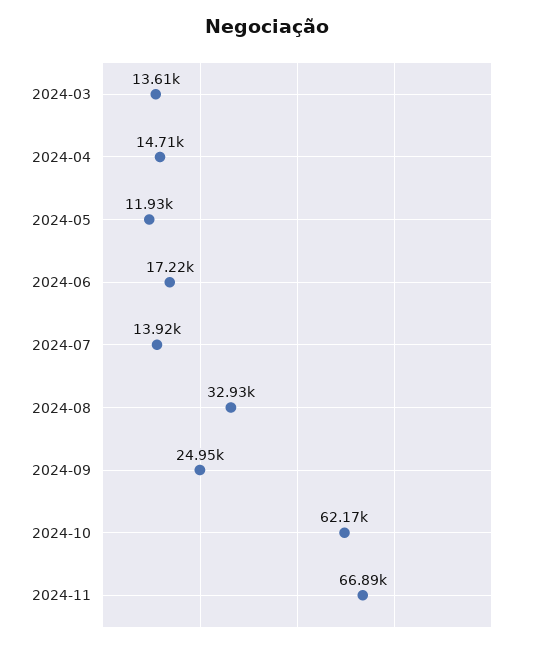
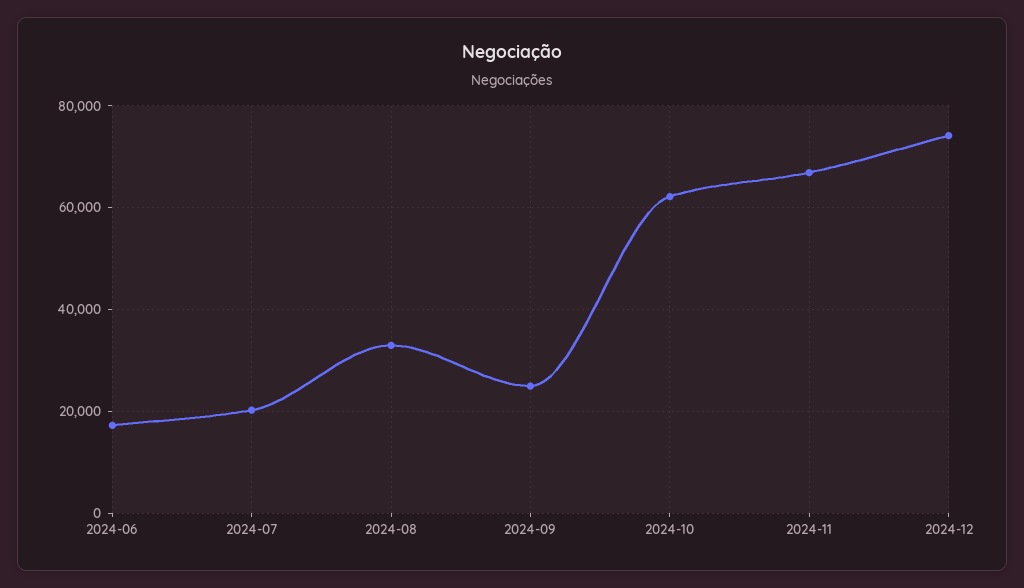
2024-03: 13610 -> none
2024-04: 14710 -> none
2024-05: 11930 -> none
2024-07: 13920 -> 20000
2024-12: none -> 74000

